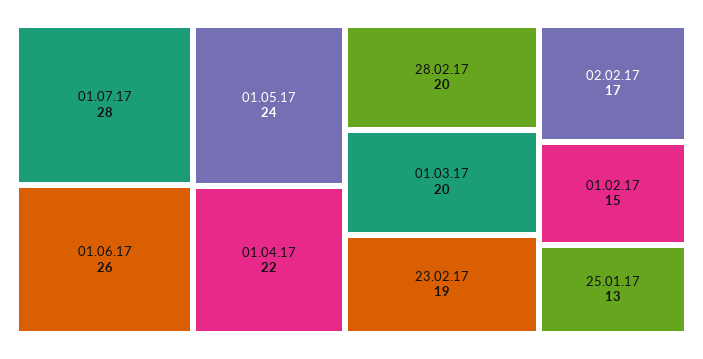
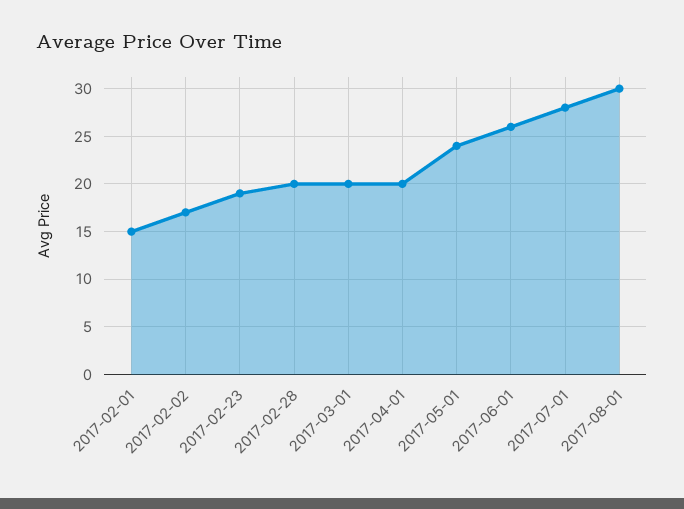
01.04.17: 22 -> 20
25.01.17: 13 -> none
2017-08-01: none -> 30

